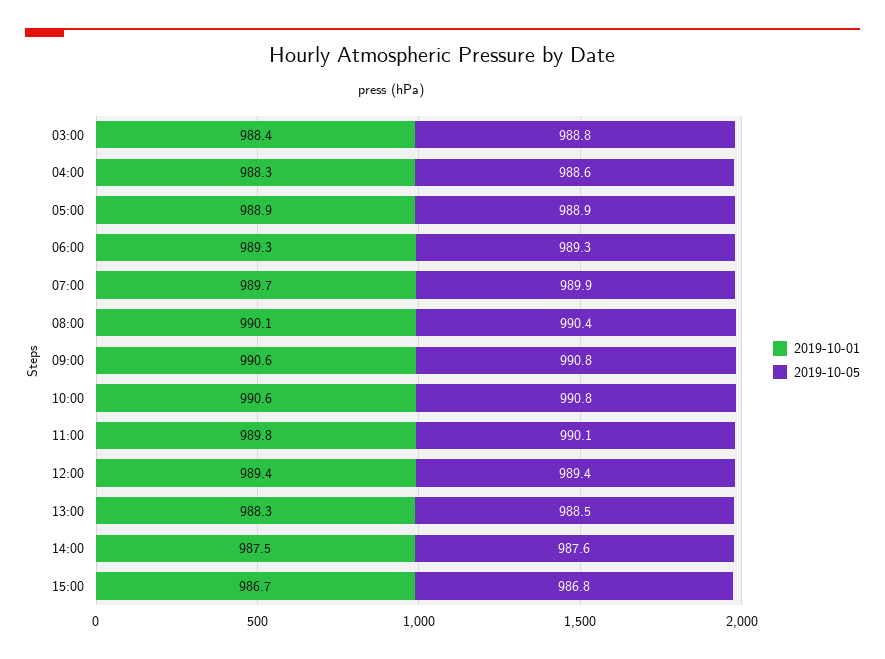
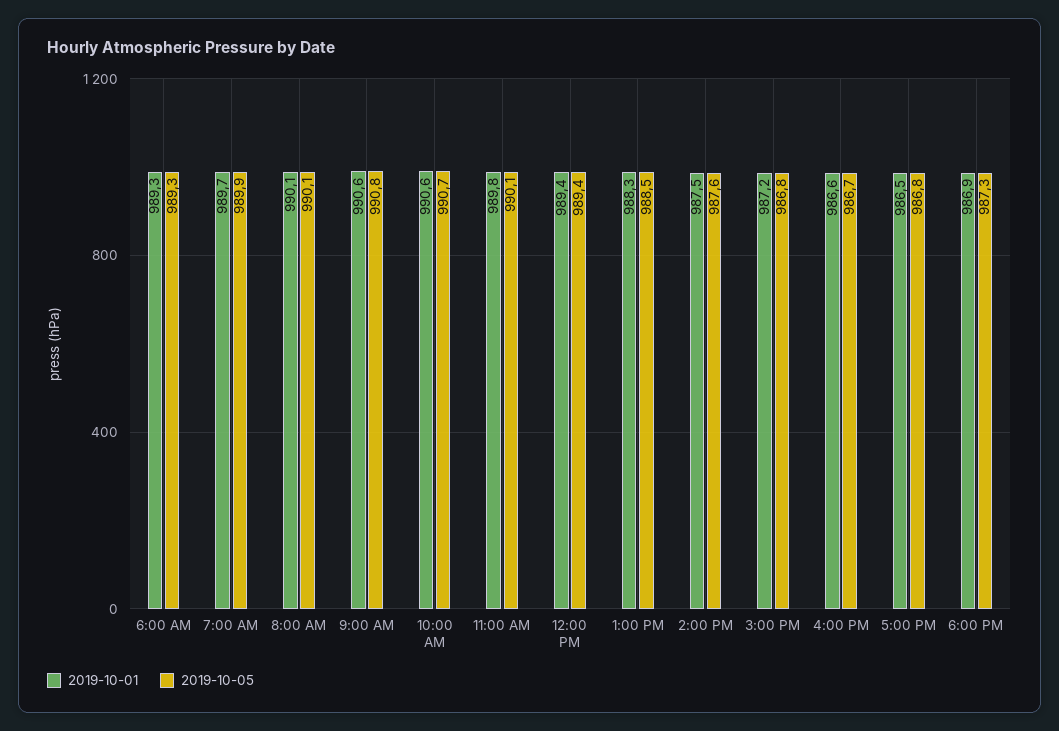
2019-10-01, 03:00: 988.4 -> none
2019-10-05, 03:00: 988.8 -> none
2019-10-01, 04:00: 988.3 -> none
2019-10-05, 04:00: 988.6 -> none
2019-10-01, 05:00: 988.9 -> none
2019-10-05, 05:00: 988.9 -> none
2019-10-05, 08:00: 990.4 -> 990.1
2019-10-05, 10:00: 990.8 -> 990.7
2019-10-01, 15:00: 986.7 -> 987.2
2019-10-01, 4:00 PM: none -> 986.6
2019-10-05, 4:00 PM: none -> 986.7
2019-10-01, 5:00 PM: none -> 986.5
2019-10-05, 5:00 PM: none -> 986.8
2019-10-01, 6:00 PM: none -> 986.9
2019-10-05, 6:00 PM: none -> 987.3

